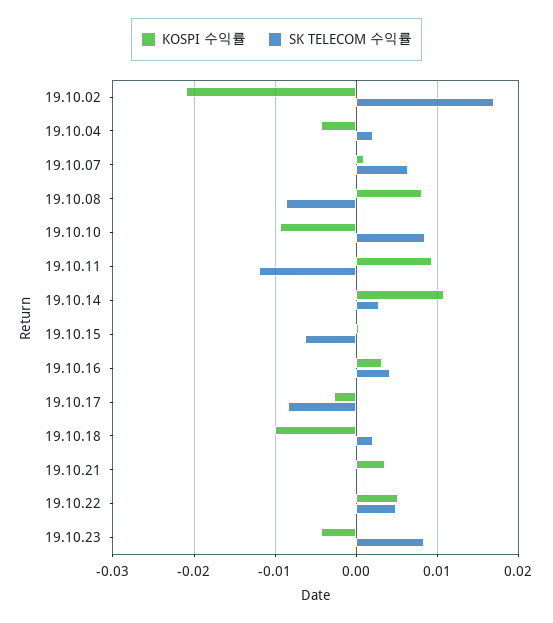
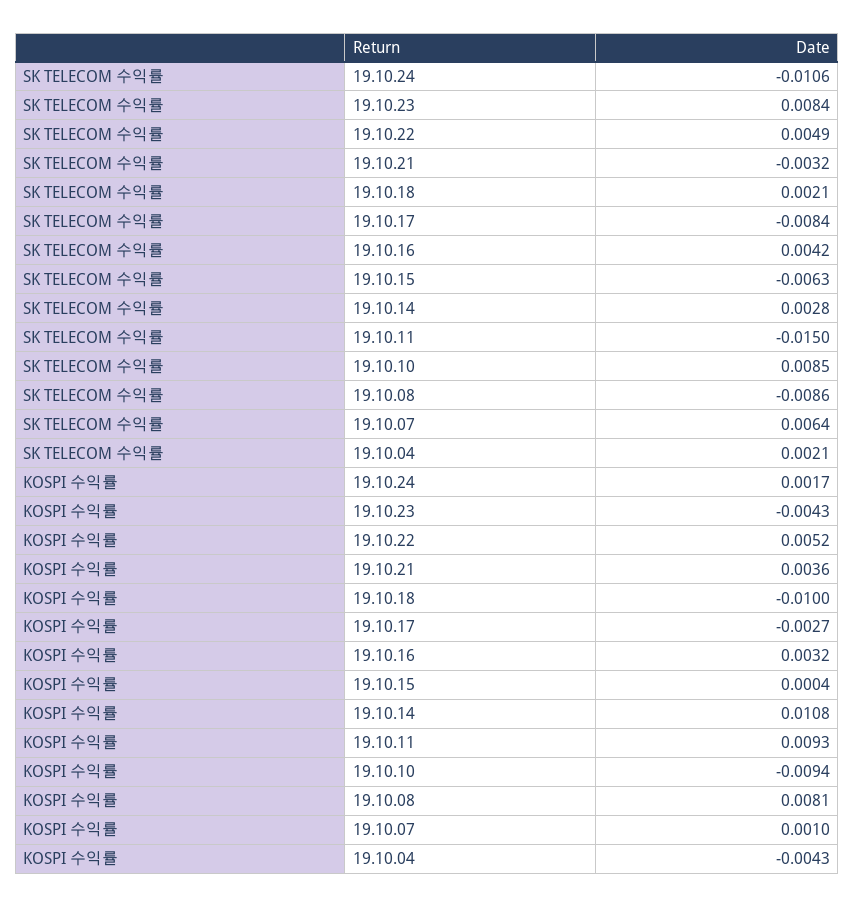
KOSPI 수익률, 19.10.02: -0.021 -> none
SK TELECOM 수익률, 19.10.02: 0.017 -> none
SK TELECOM 수익률, 19.10.11: -0.012 -> -0.015
SK TELECOM 수익률, 19.10.21: 0 -> -0.0032
SK TELECOM 수익률, 19.10.24: none -> -0.0106
KOSPI 수익률, 19.10.24: none -> 0.0017

